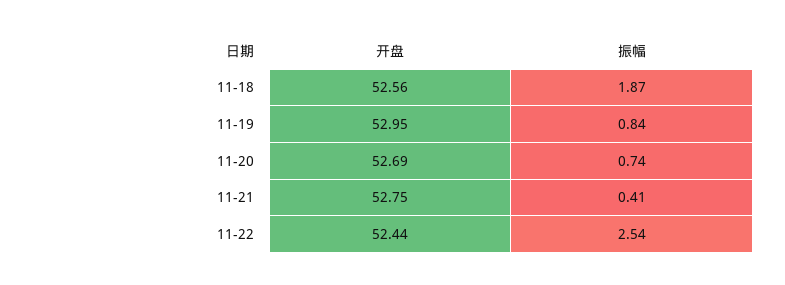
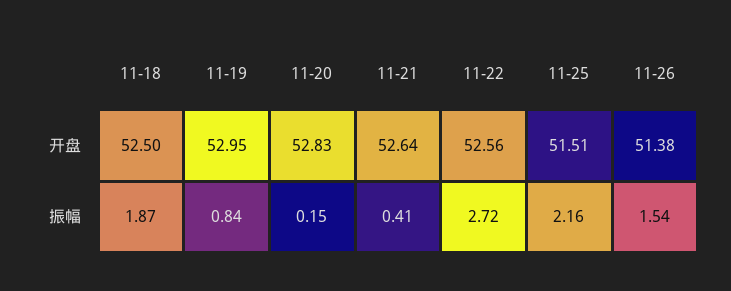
开盘, 11-18: 52.56 -> 52.5
开盘, 11-20: 52.69 -> 52.83
振幅, 11-20: 0.74 -> 0.15
开盘, 11-21: 52.75 -> 52.64
开盘, 11-22: 52.44 -> 52.56
振幅, 11-22: 2.54 -> 2.72
开盘, 11-25: none -> 51.51
开盘, 11-26: none -> 51.38
振幅, 11-25: none -> 2.16
振幅, 11-26: none -> 1.54

